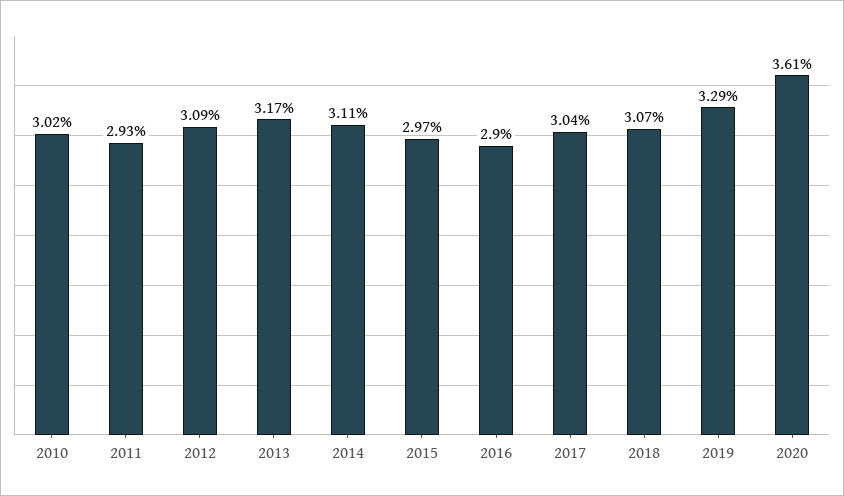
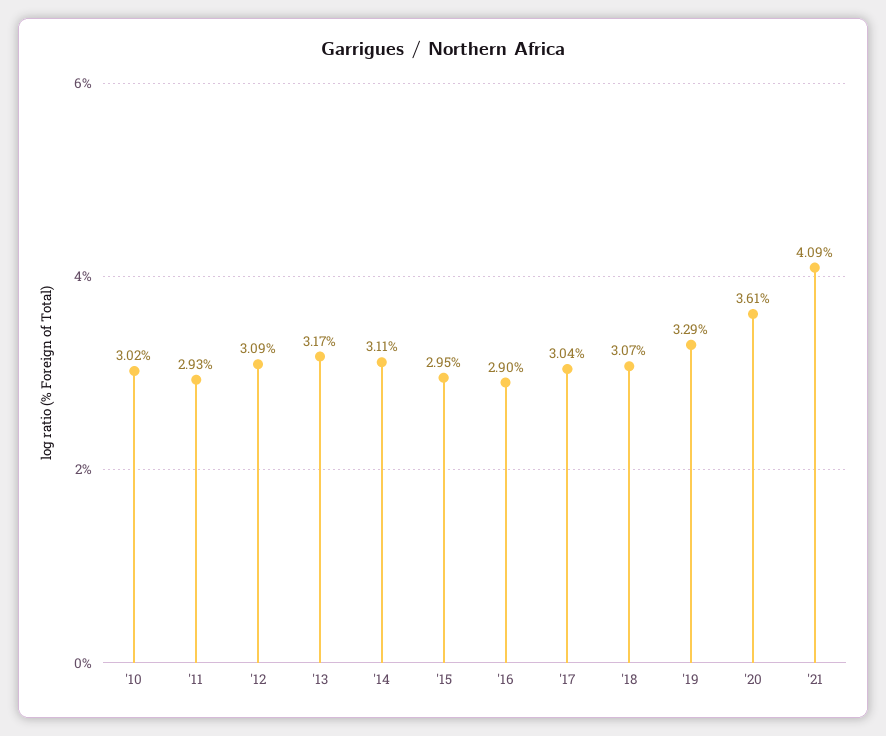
2015: 2.97 -> 2.95
'21: none -> 4.09

